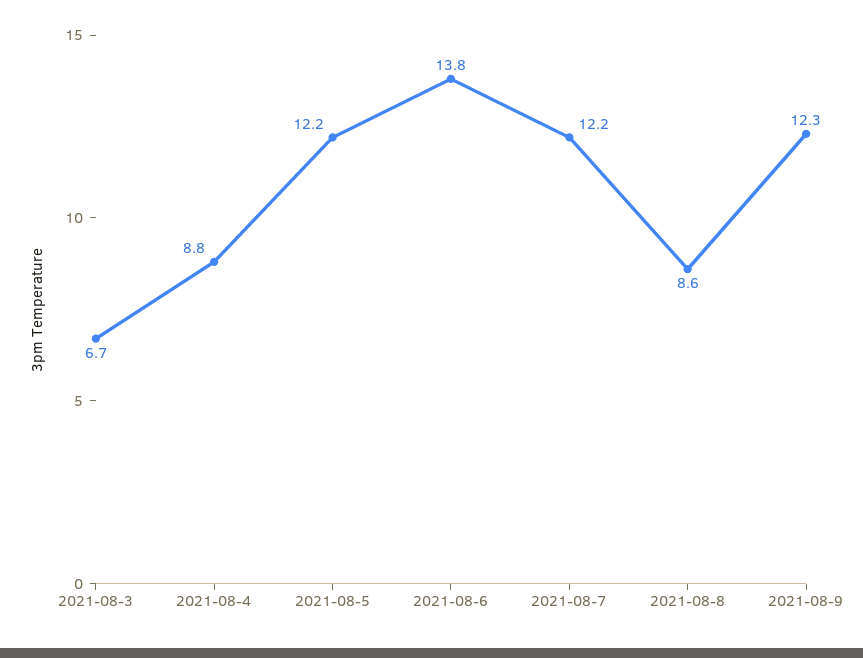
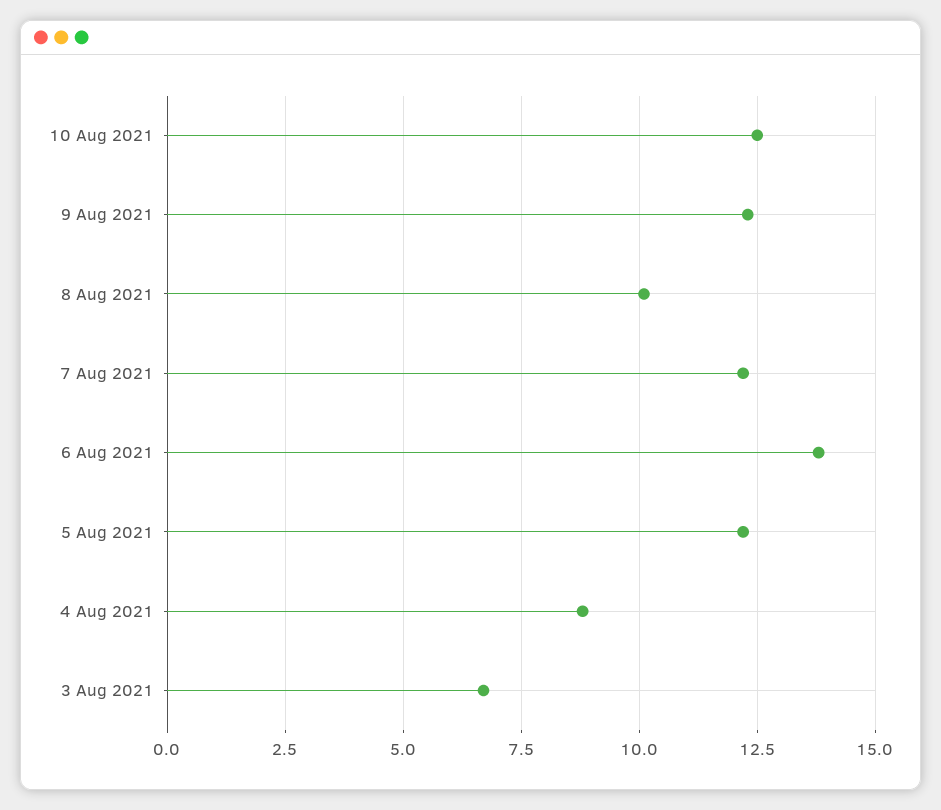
2021-08-8: 8.6 -> 10
10 Aug 2021: none -> 12.5

